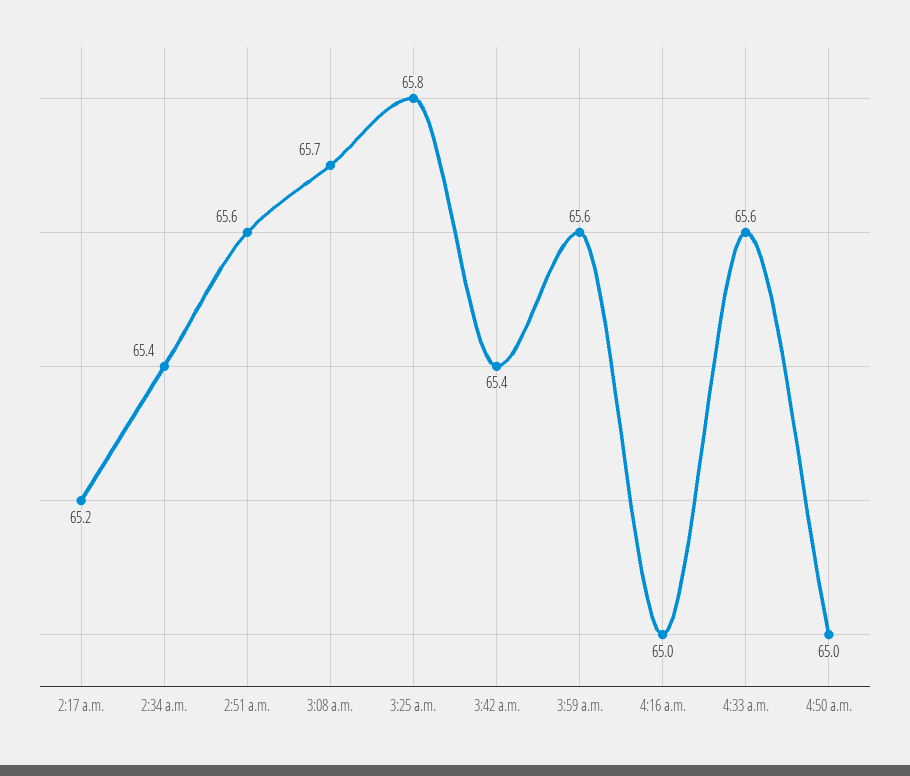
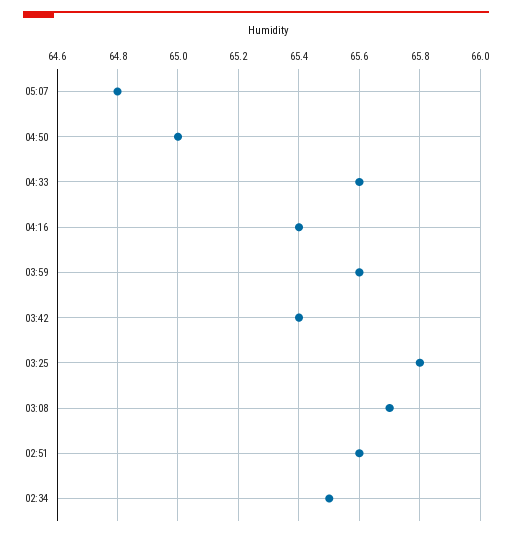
2:17 a.m.: 65.2 -> none
2:34 a.m.: 65.4 -> 65.5
4:16 a.m.: 65 -> 65.4
05:07: none -> 64.8

